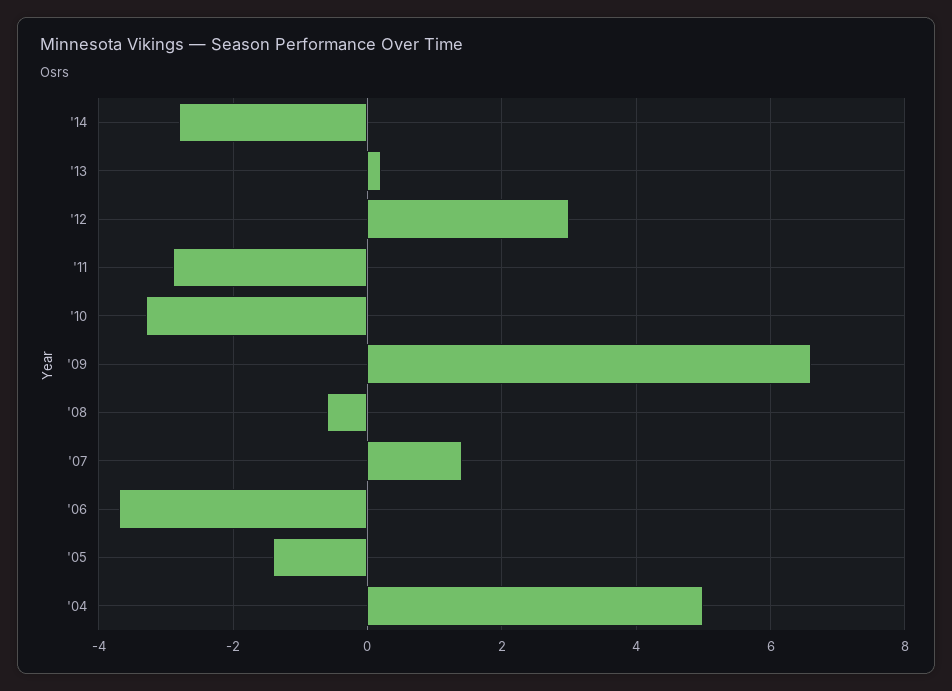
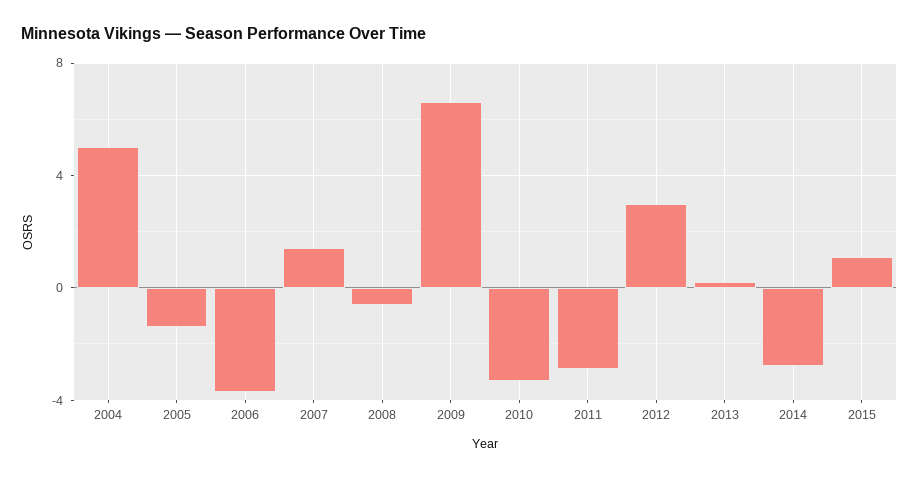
2015: none -> 1

